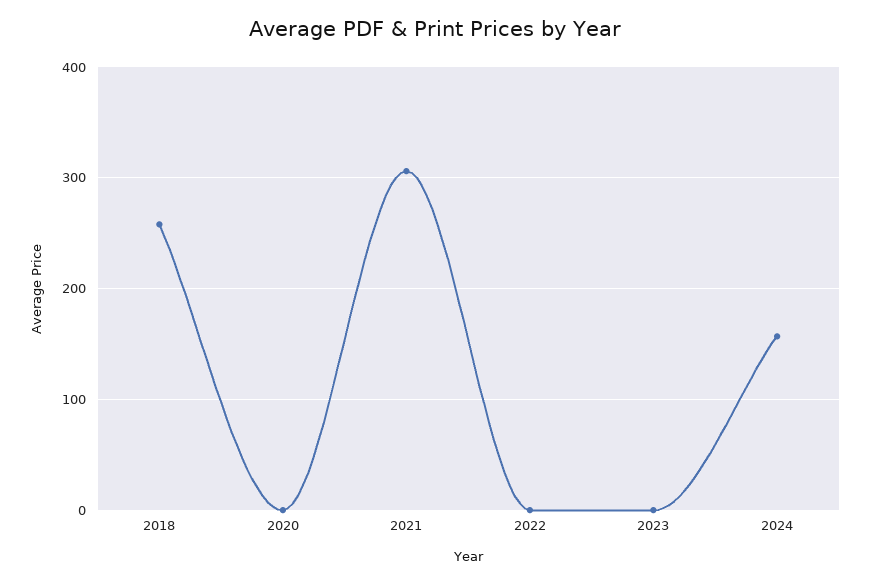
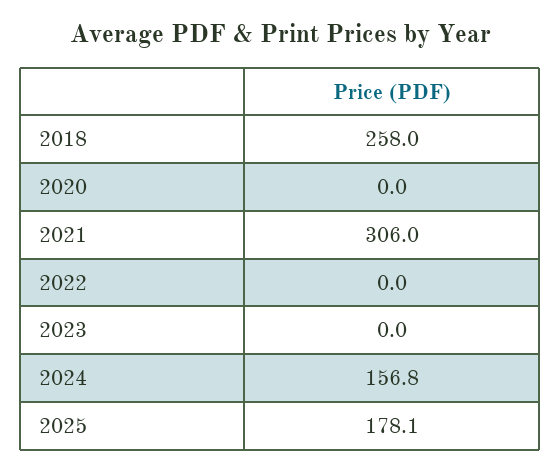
2025: none -> 178.1

